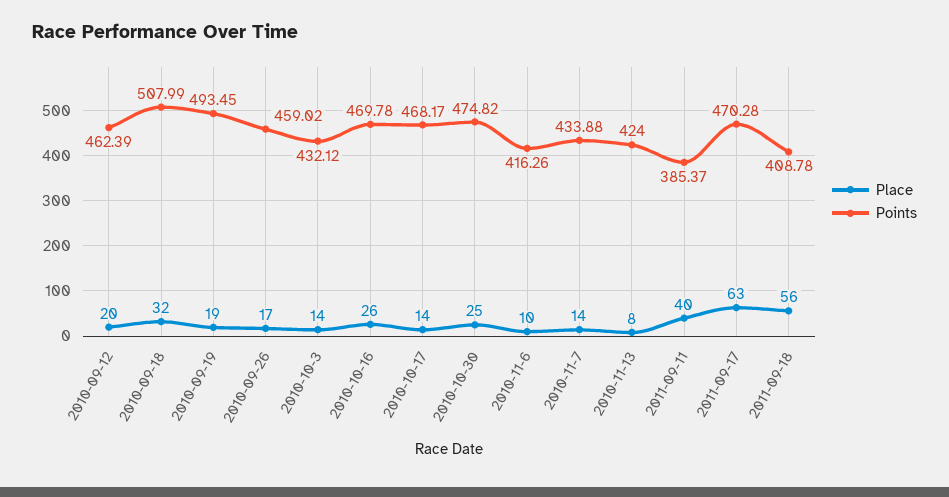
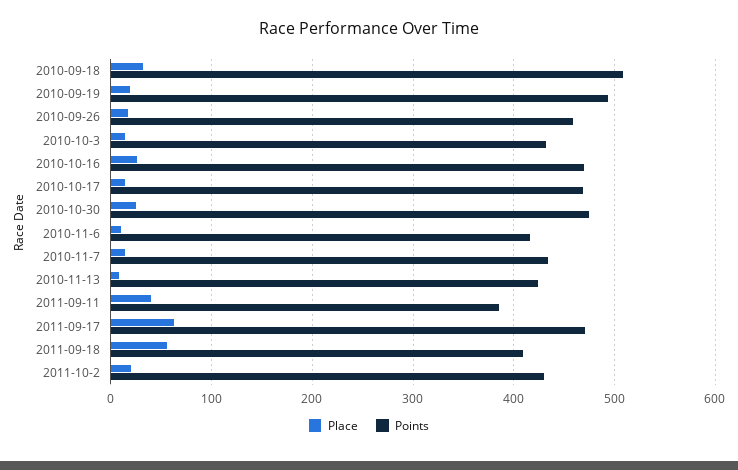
Place, 2010-09-12: 20 -> none
Points, 2010-09-12: 462.39 -> none
Place, 2011-10-2: none -> 20
Points, 2011-10-2: none -> 430

